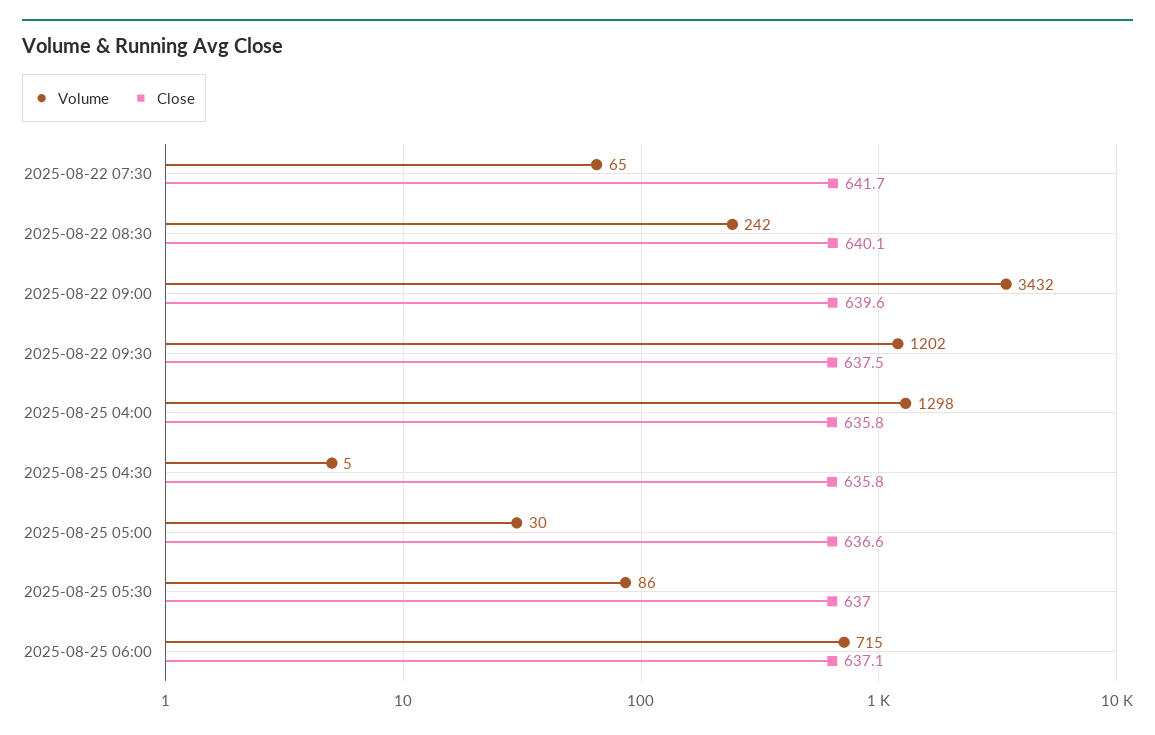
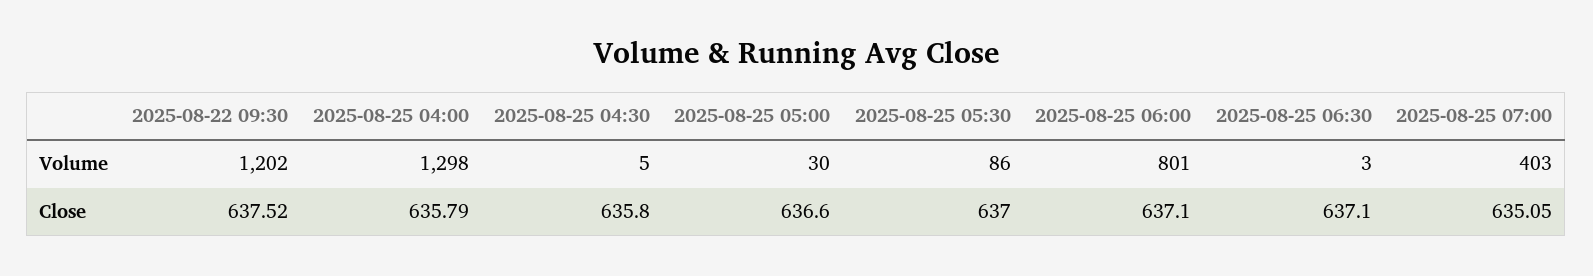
Volume, 2025-08-22 07:30: 65 -> none
Close, 2025-08-22 07:30: 641.7 -> none
Volume, 2025-08-22 08:30: 242 -> none
Close, 2025-08-22 08:30: 640.1 -> none
Volume, 2025-08-22 09:00: 3432 -> none
Close, 2025-08-22 09:00: 639.6 -> none
Volume, 2025-08-25 06:00: 715 -> 801
Volume, 2025-08-25 06:30: none -> 3
Volume, 2025-08-25 07:00: none -> 403
Close, 2025-08-25 06:30: none -> 637.1
Close, 2025-08-25 07:00: none -> 635.05

